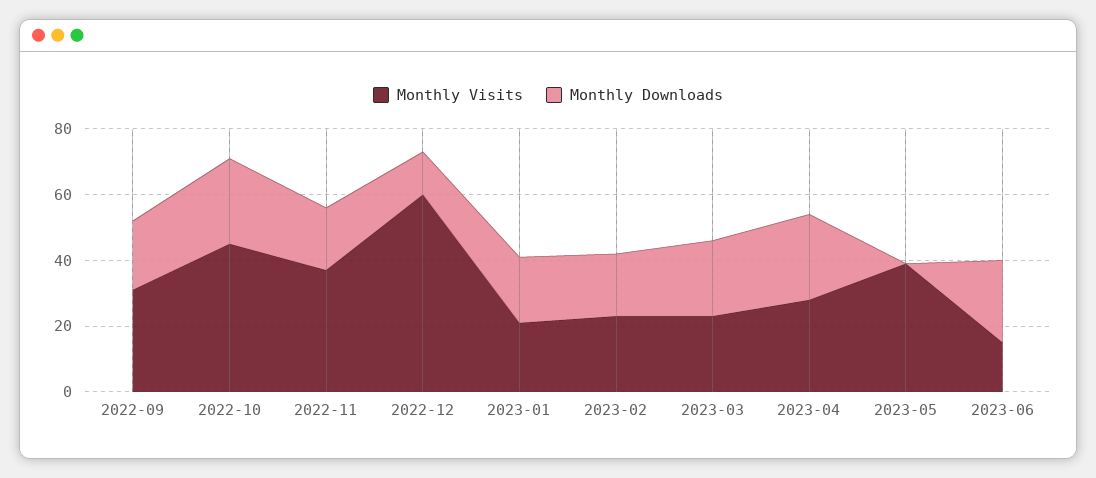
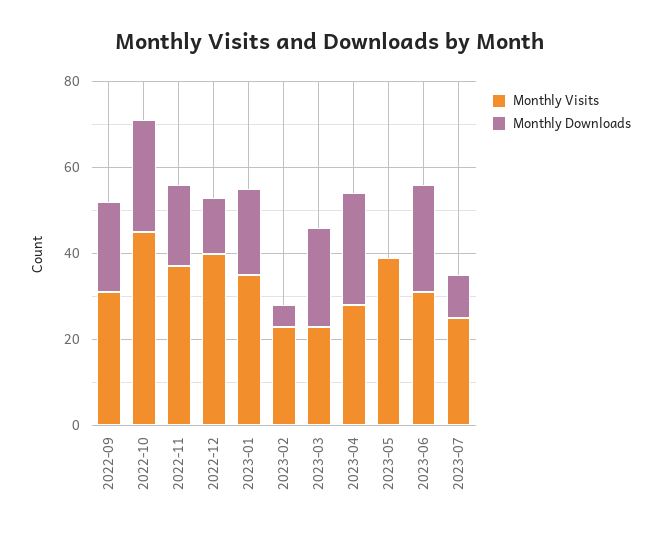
Monthly Visits, 2022-12: 60 -> 40
Monthly Visits, 2023-01: 20 -> 35
Monthly Downloads, 2023-02: 20 -> 5
Monthly Visits, 2023-06: 15 -> 30
Monthly Visits, 2023-07: none -> 25
Monthly Downloads, 2023-07: none -> 10

